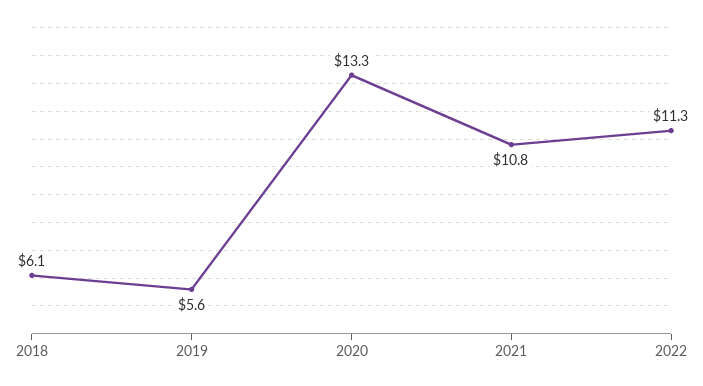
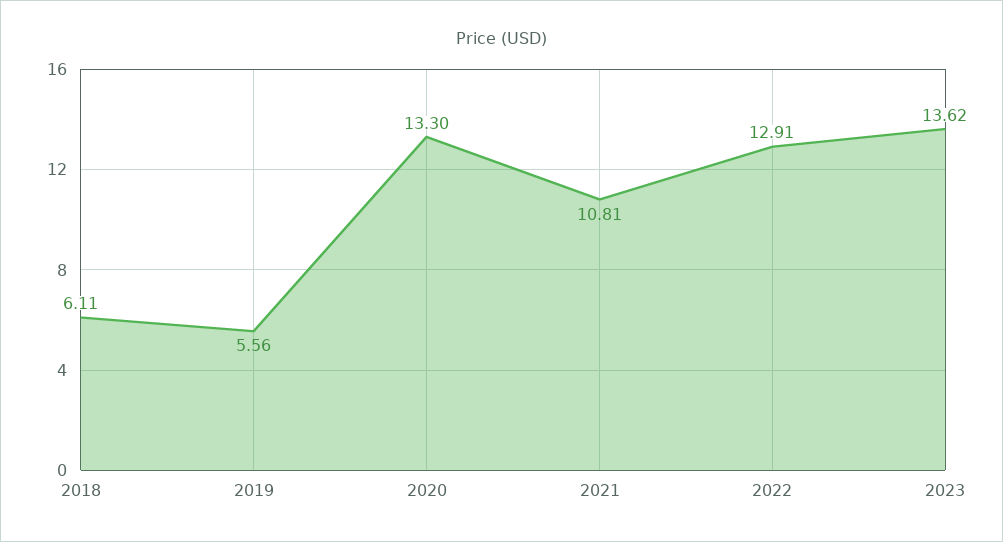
2022: 11.3 -> 12.91
2023: none -> 13.62

